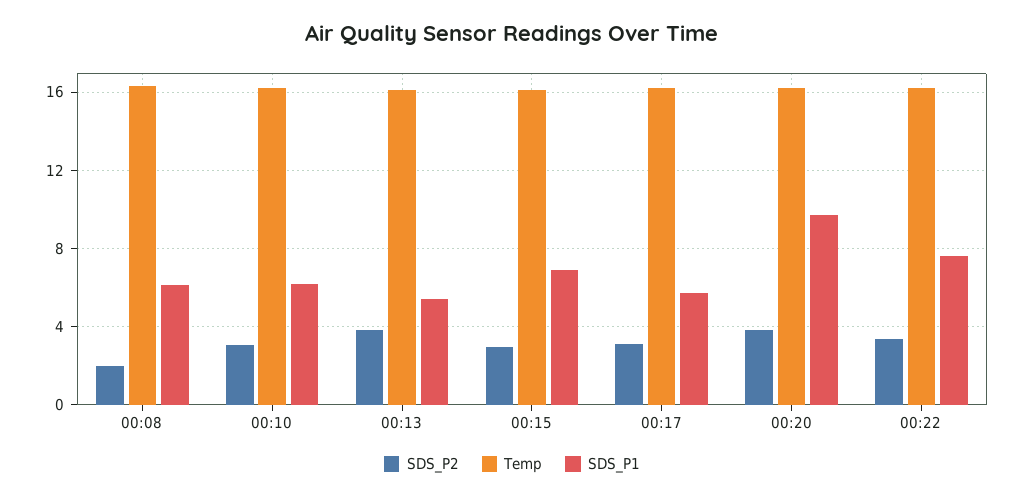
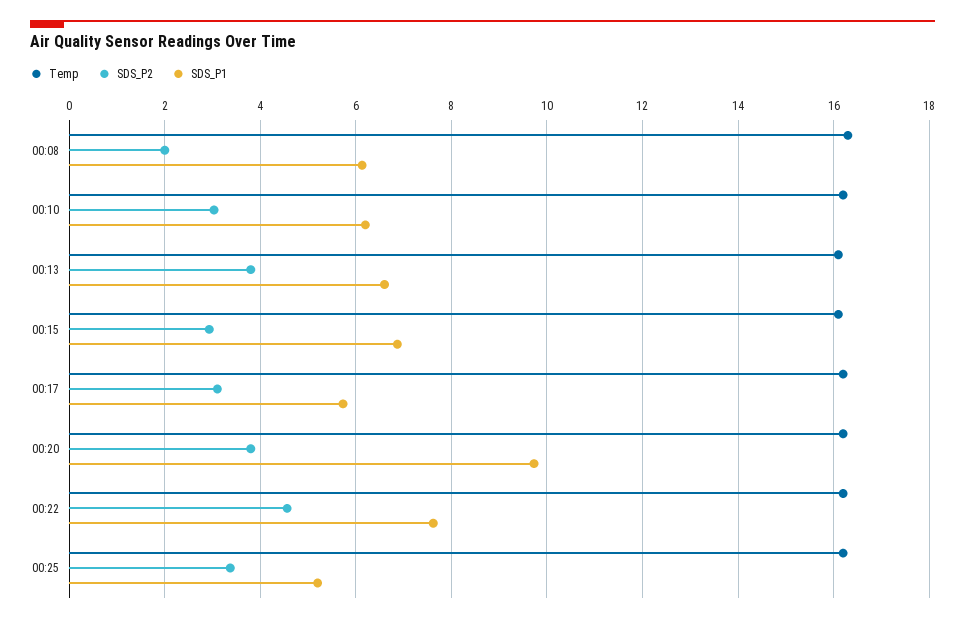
SDS_P1, 00:13: 5.5 -> 6.6
SDS_P2, 00:22: 3.5 -> 4.6
Temp, 00:25: none -> 16.2
SDS_P2, 00:25: none -> 3.4
SDS_P1, 00:25: none -> 5.2

